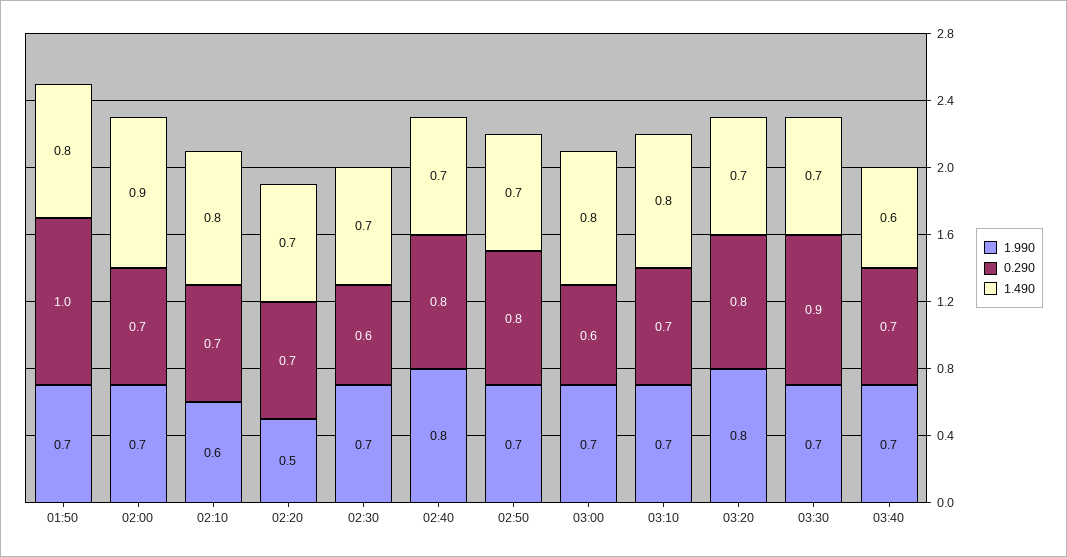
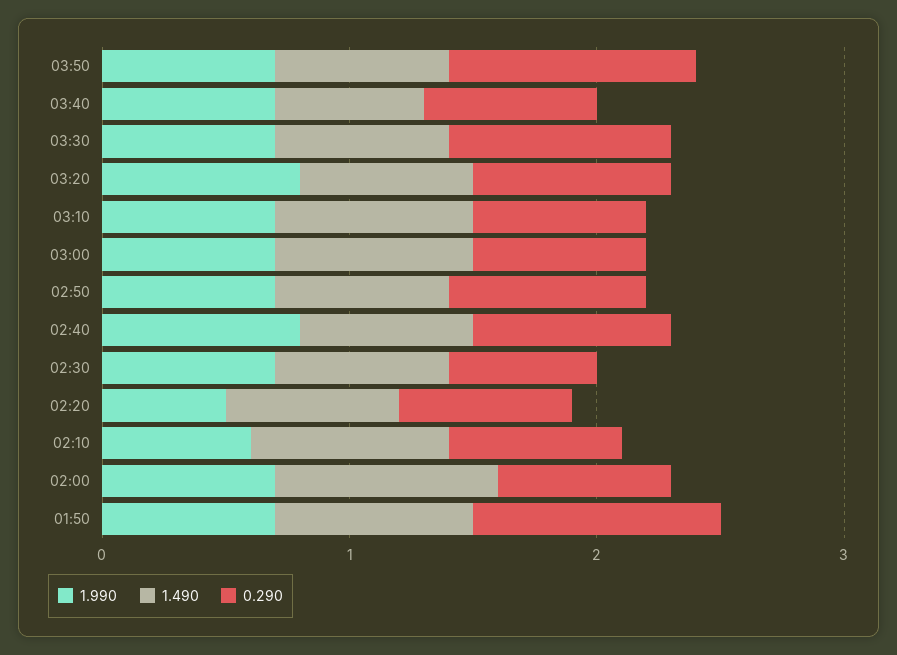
0.290, 03:00: 0.6 -> 0.7
1.990, 03:50: none -> 0.7
1.490, 03:50: none -> 0.7
0.290, 03:50: none -> 1

